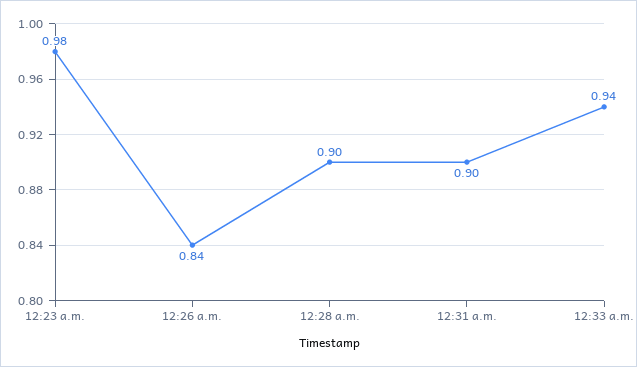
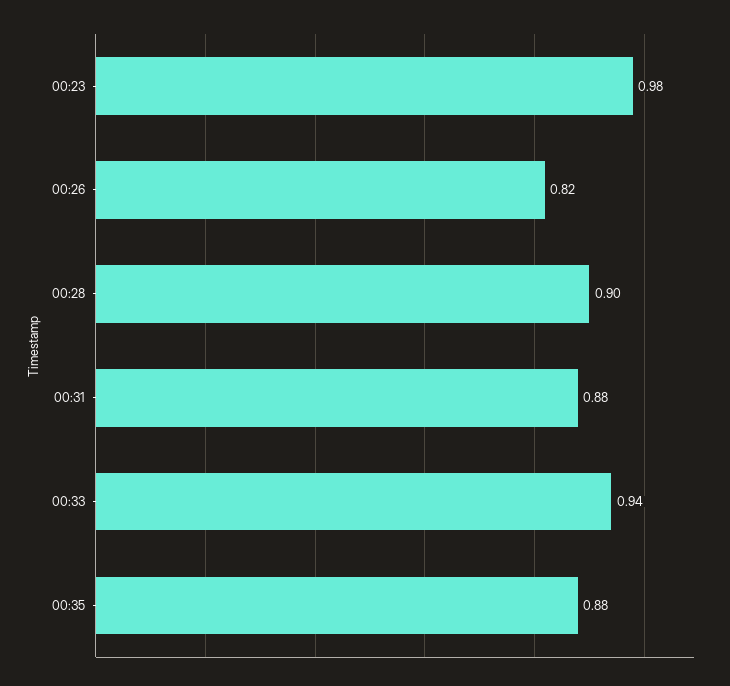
12:26 a.m.: 0.84 -> 0.82
12:31 a.m.: 0.9 -> 0.88
00:35: none -> 0.88

